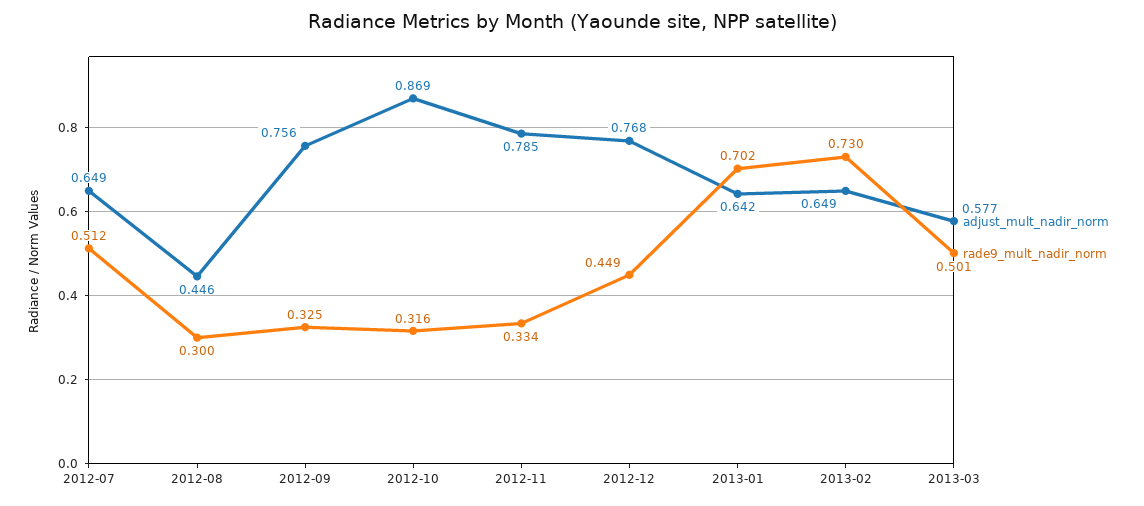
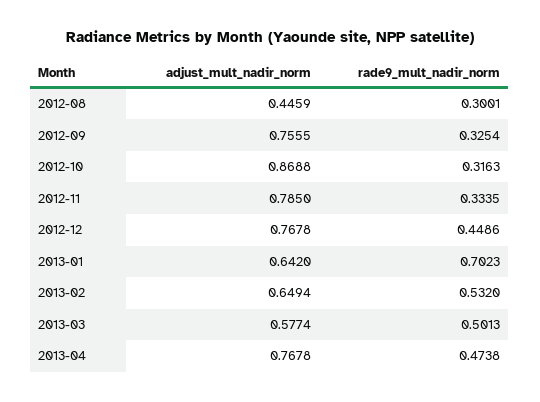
adjust_mult_nadir_norm, 2012-07: 0.649 -> none
rade9_mult_nadir_norm, 2012-07: 0.512 -> none
rade9_mult_nadir_norm, 2013-02: 0.73 -> 0.532
adjust_mult_nadir_norm, 2013-04: none -> 0.7678
rade9_mult_nadir_norm, 2013-04: none -> 0.4738

